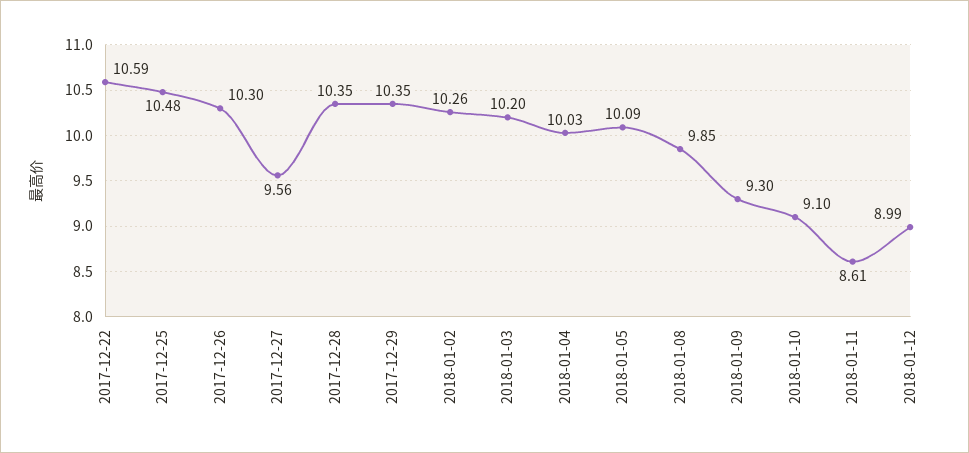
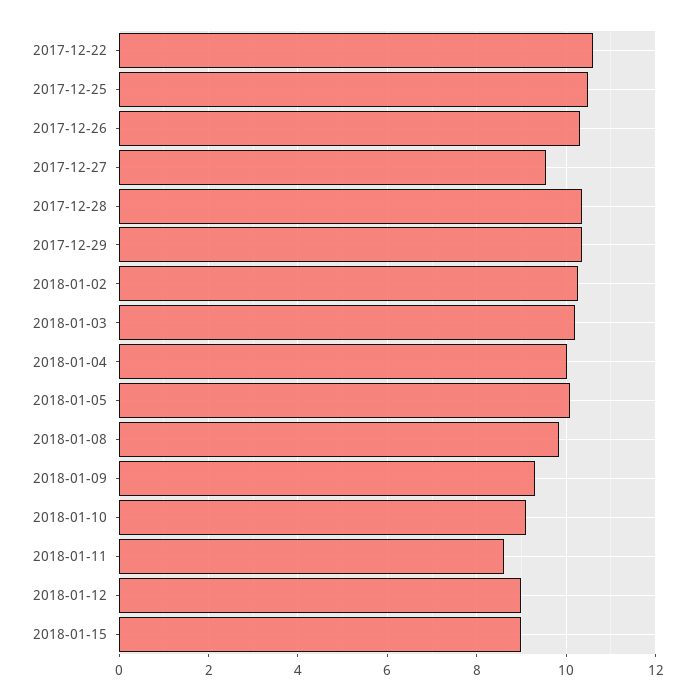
2018-01-15: none -> 9

